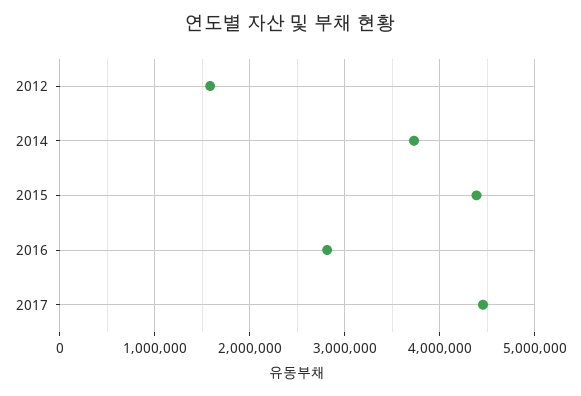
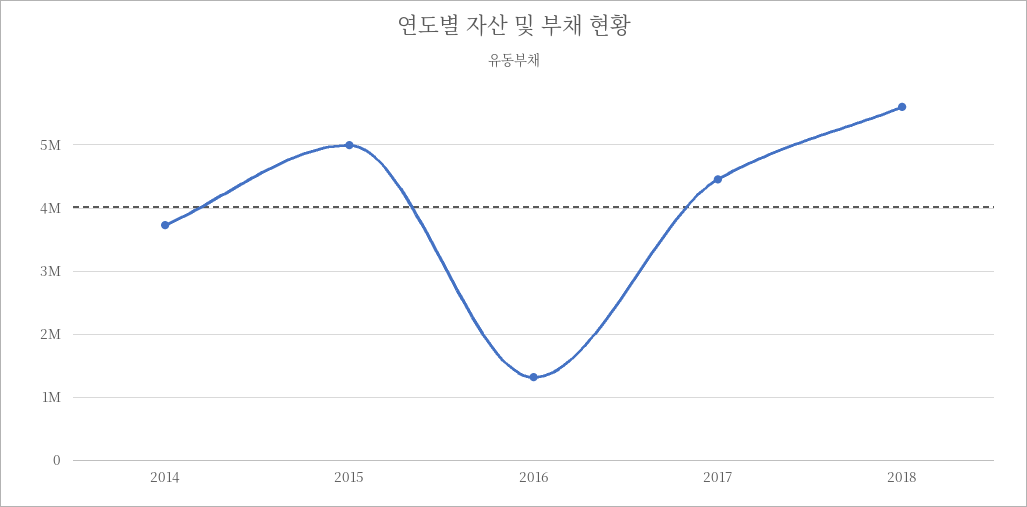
2012: 1600000 -> none
2015: 4400000 -> 5000000
2016: 2800000 -> 1300000
2018: none -> 5600000

